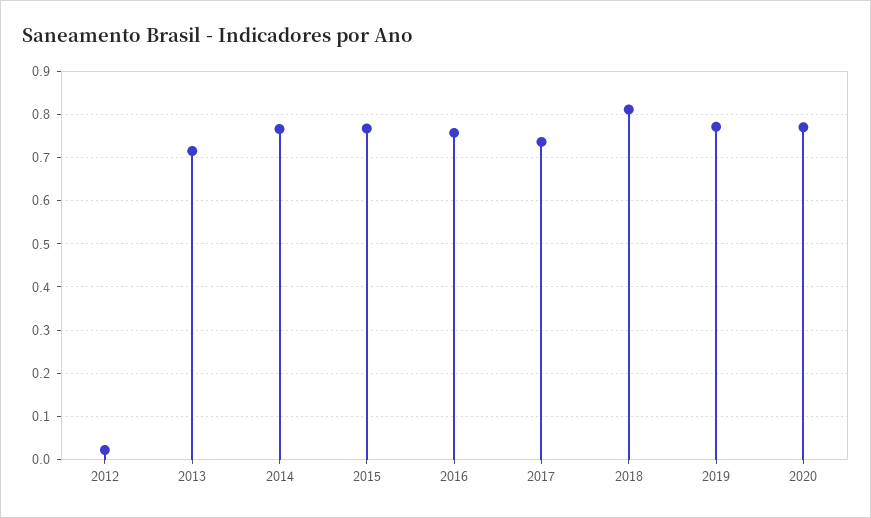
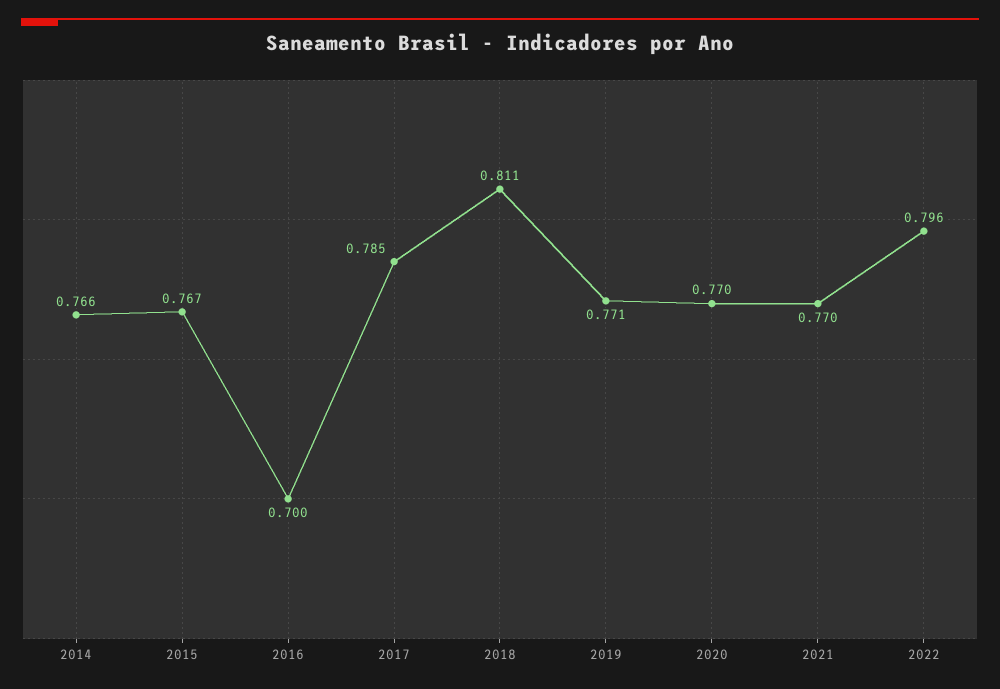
2012: 0.02 -> none
2013: 0.72 -> none
2016: 0.76 -> 0.7
2017: 0.74 -> 0.785
2021: none -> 0.77
2022: none -> 0.796

